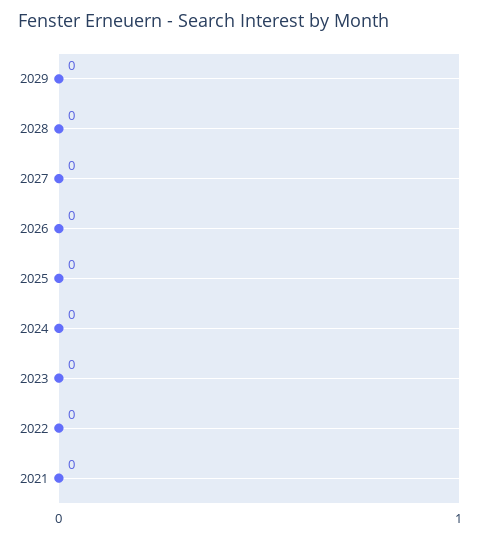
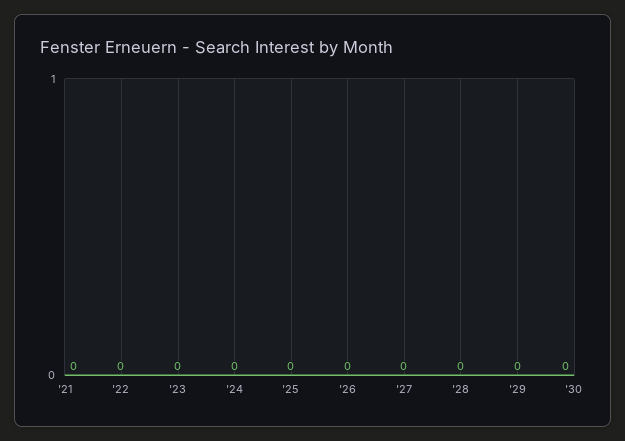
'30: none -> 0

